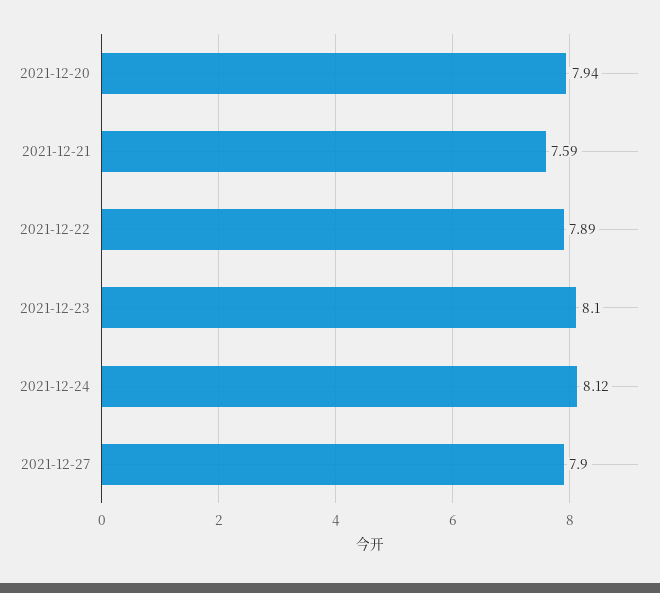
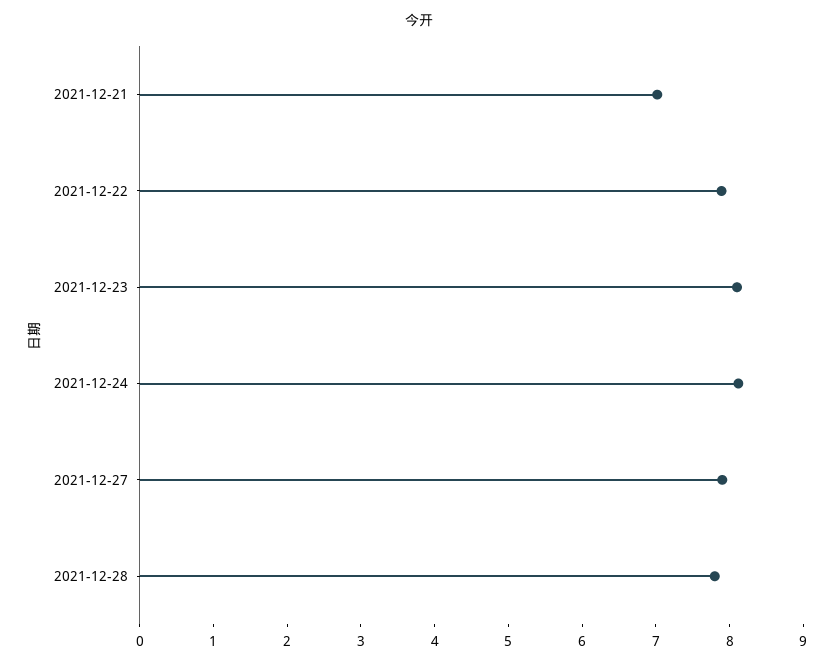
2021-12-20: 7.94 -> none
2021-12-21: 7.59 -> 7
2021-12-28: none -> 7.8

